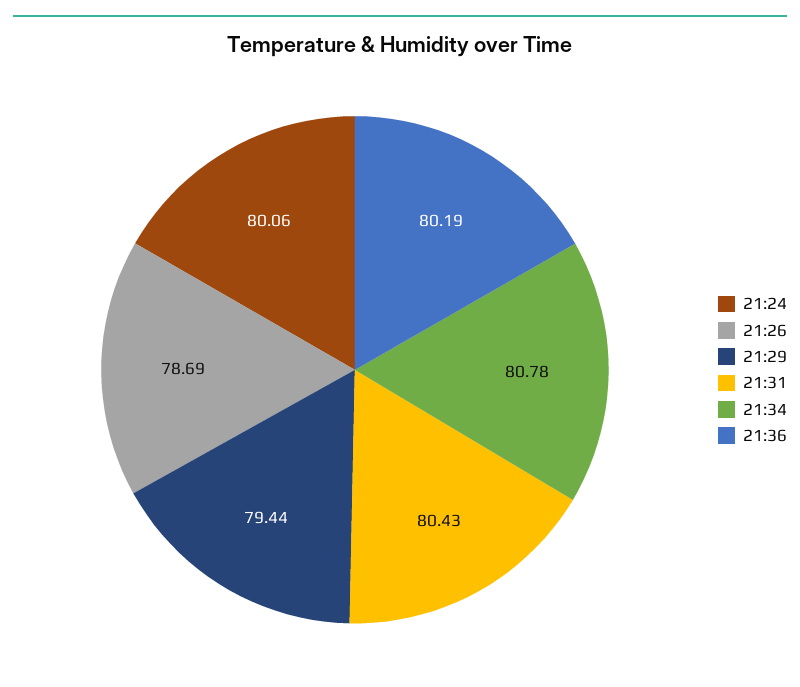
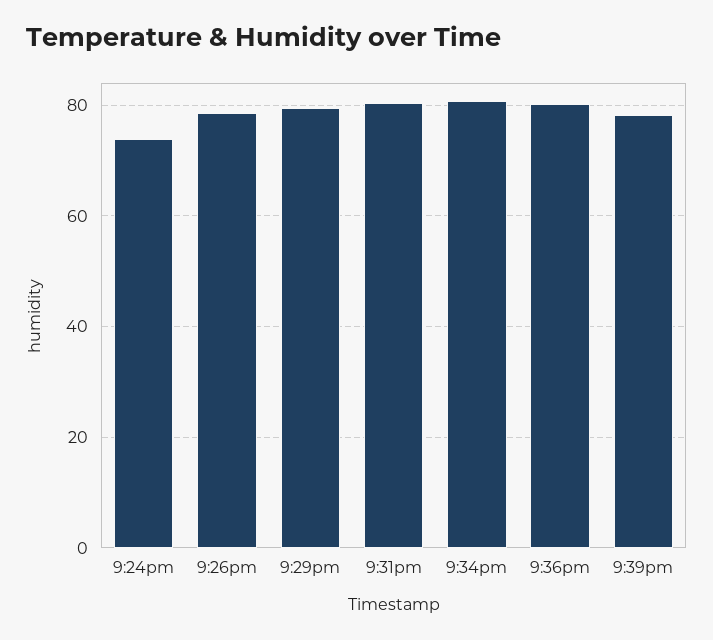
21:24: 80.06 -> 74
9:39pm: none -> 78

